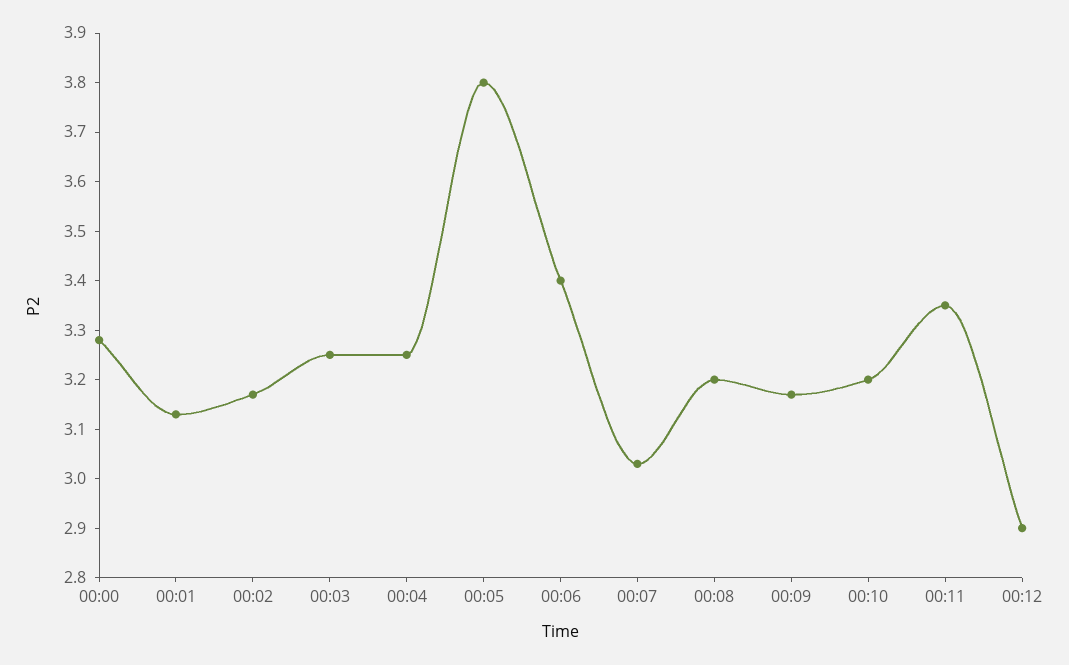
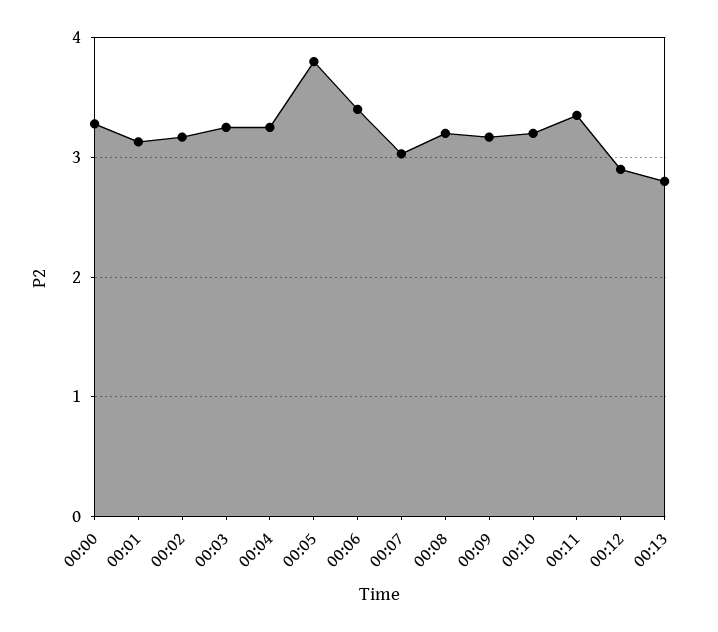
00:13: none -> 2.8

